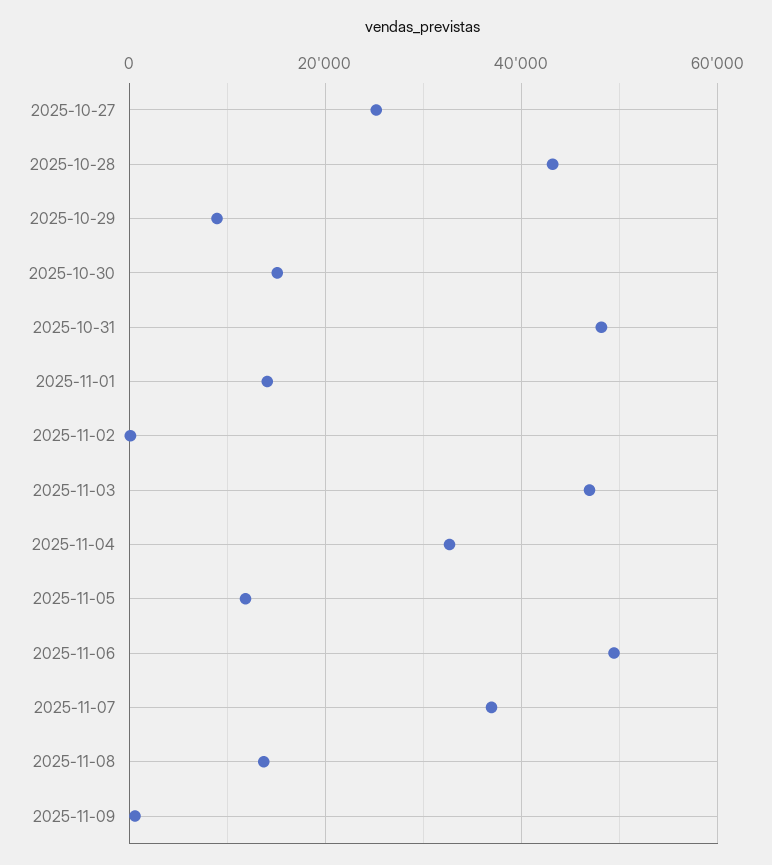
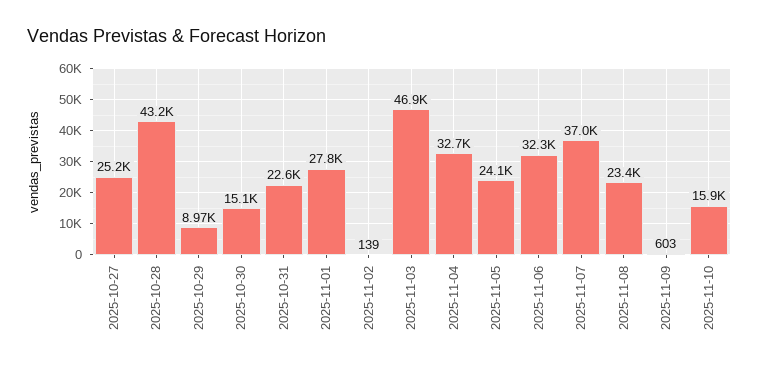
2025-10-31: 48000 -> 22600
2025-11-01: 14000 -> 27800
2025-11-05: 12000 -> 24100
2025-11-06: 50000 -> 32300
2025-11-08: 14000 -> 23400
2025-11-10: none -> 15900

